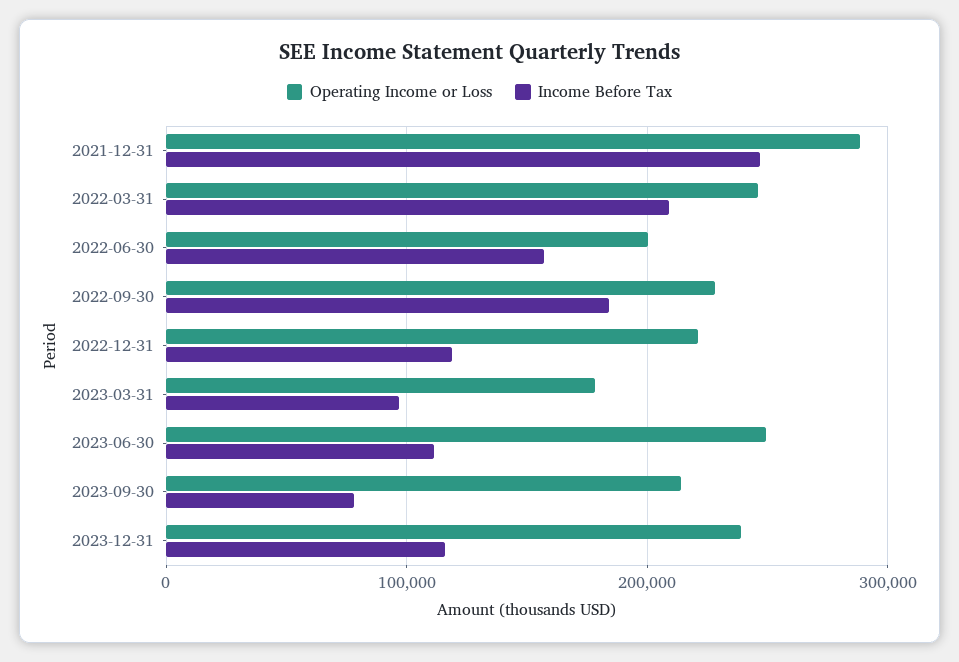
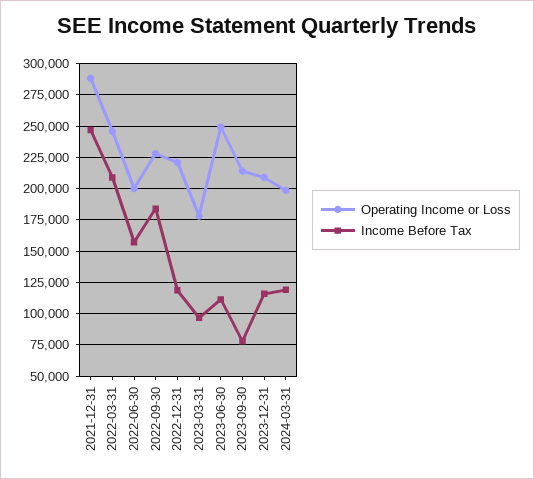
Operating Income or Loss, 2023-12-31: 240000 -> 210000
Operating Income or Loss, 2024-03-31: none -> 200000
Income Before Tax, 2024-03-31: none -> 120000

